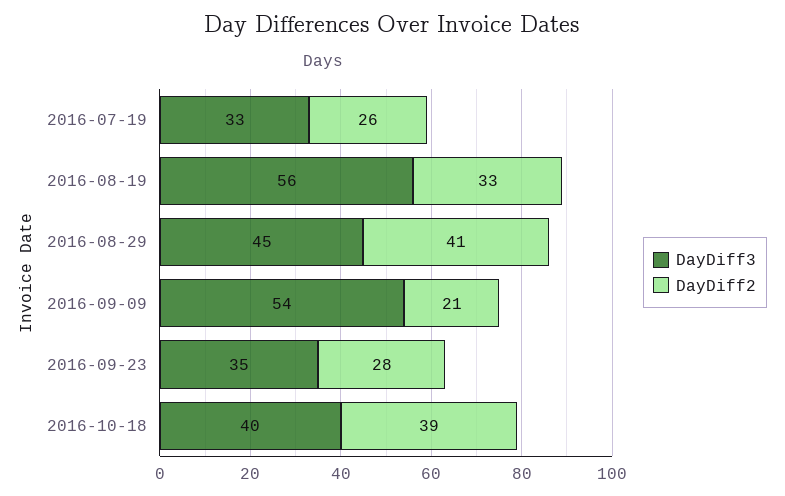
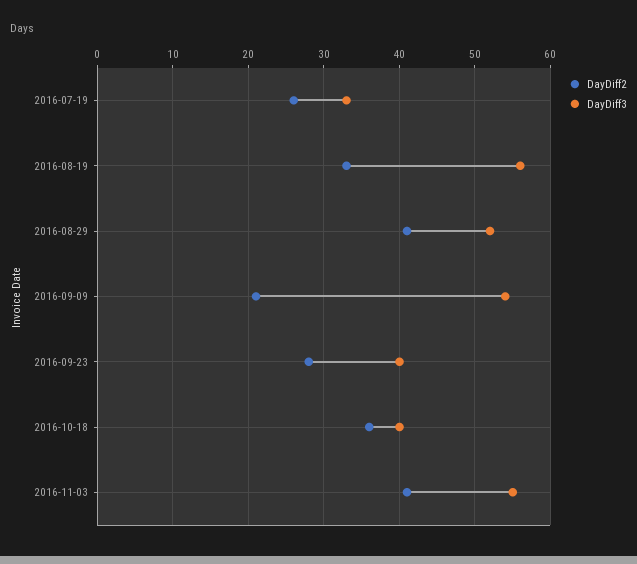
DayDiff3, 2016-08-29: 45 -> 52
DayDiff3, 2016-09-23: 35 -> 40
DayDiff2, 2016-10-18: 39 -> 36
DayDiff2, 2016-11-03: none -> 41
DayDiff3, 2016-11-03: none -> 55

